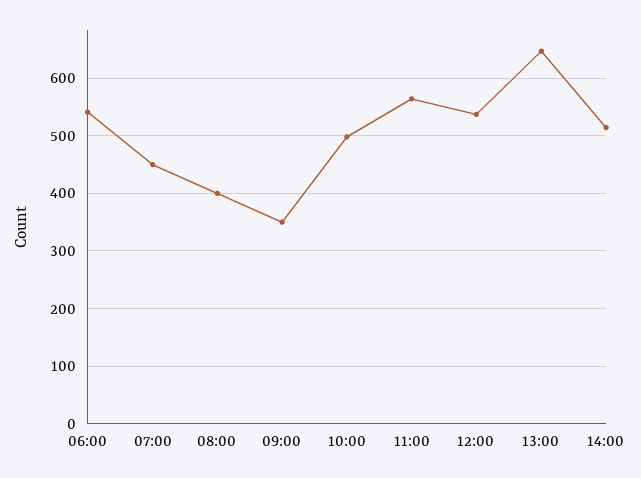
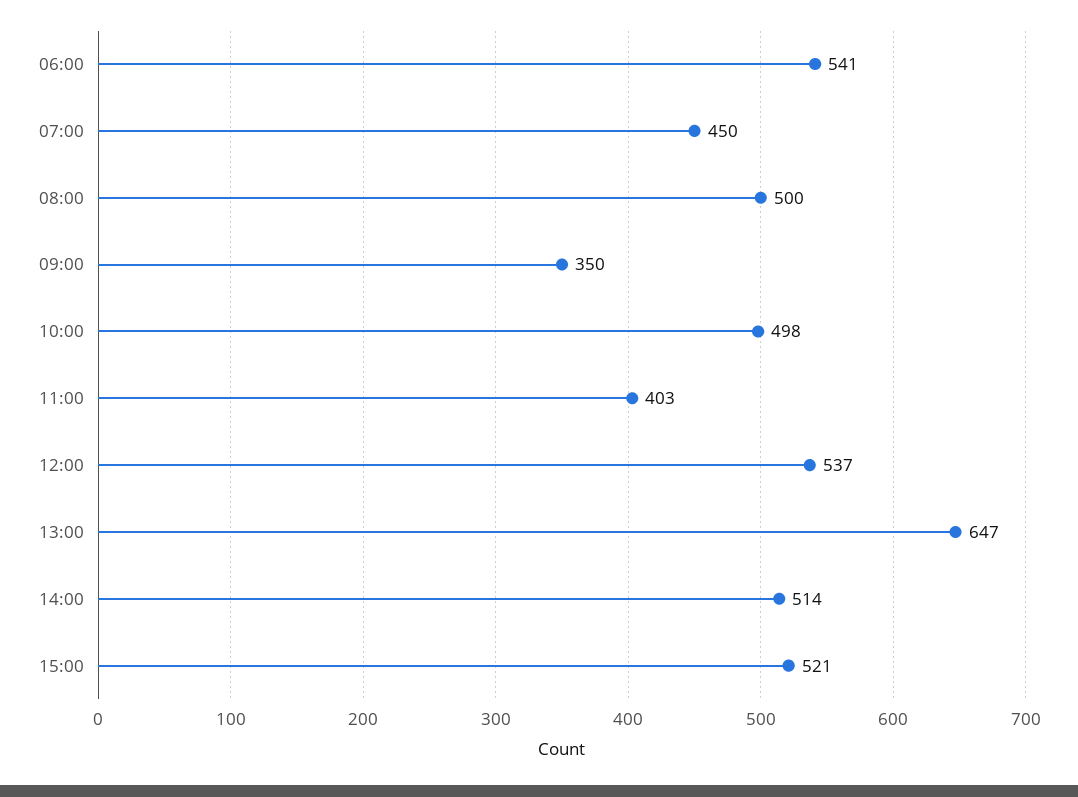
08:00: 400 -> 500
11:00: 560 -> 403
15:00: none -> 521

